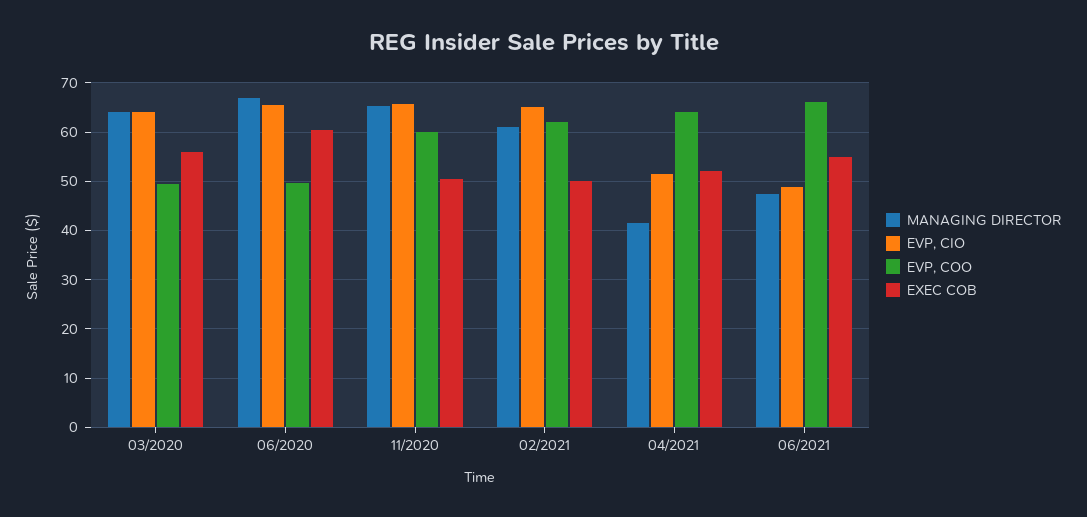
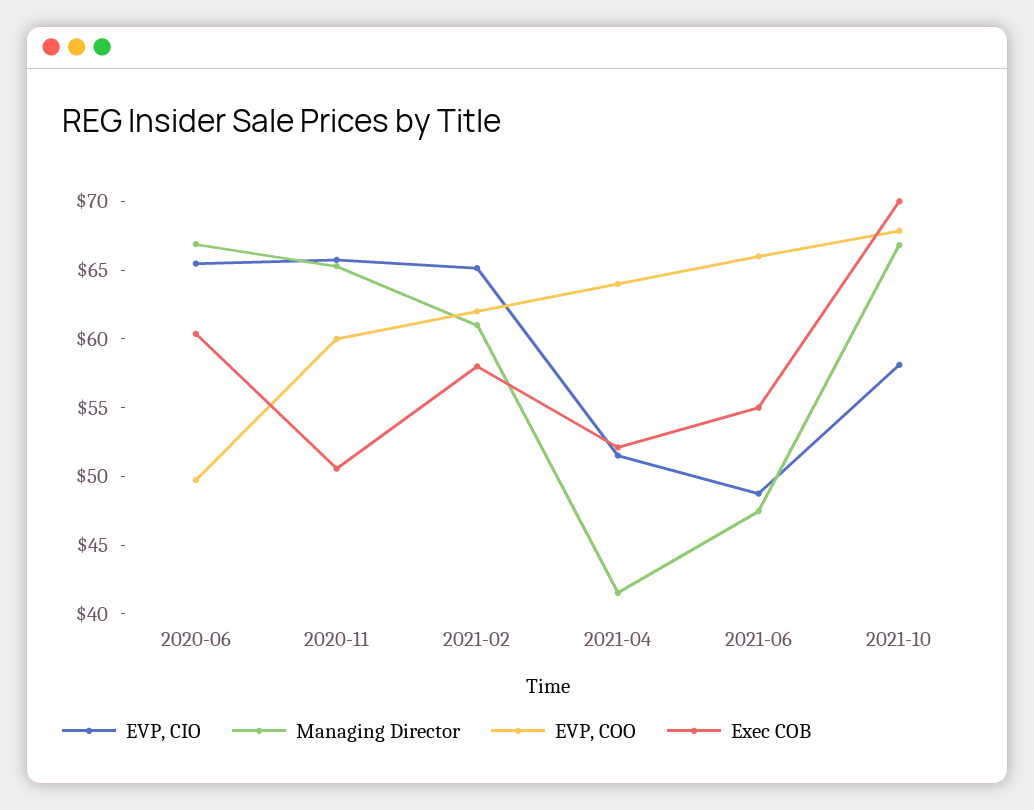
MANAGING DIRECTOR, 03/2020: 64 -> none
EVP, CIO, 03/2020: 64 -> none
EVP, COO, 03/2020: 50 -> none
EXEC COB, 03/2020: 56 -> none
EXEC COB, 02/2021: 50 -> 58
EVP, CIO, 2021-10: none -> 58
MANAGING DIRECTOR, 2021-10: none -> 67
EVP, COO, 2021-10: none -> 68
EXEC COB, 2021-10: none -> 70

